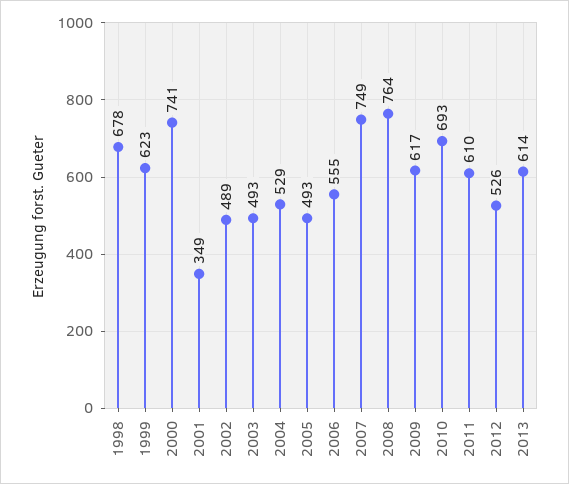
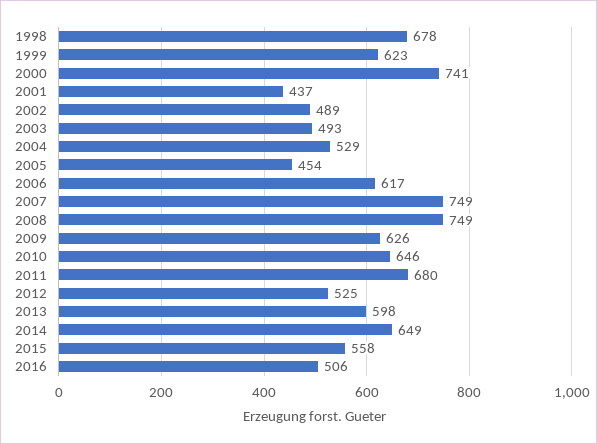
2001: 349 -> 437
2005: 493 -> 454
2006: 555 -> 617
2008: 764 -> 749
2009: 617 -> 626
2010: 693 -> 646
2011: 610 -> 680
2012: 526 -> 525
2013: 614 -> 598
2014: none -> 649
2015: none -> 558
2016: none -> 506

